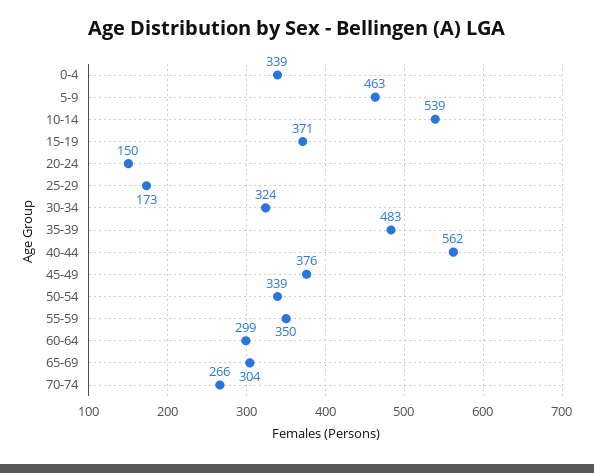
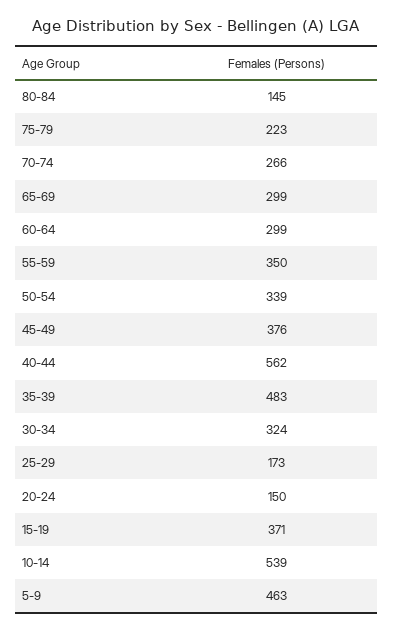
0-4: 339 -> none
65-69: 304 -> 299
80-84: none -> 145
75-79: none -> 223

